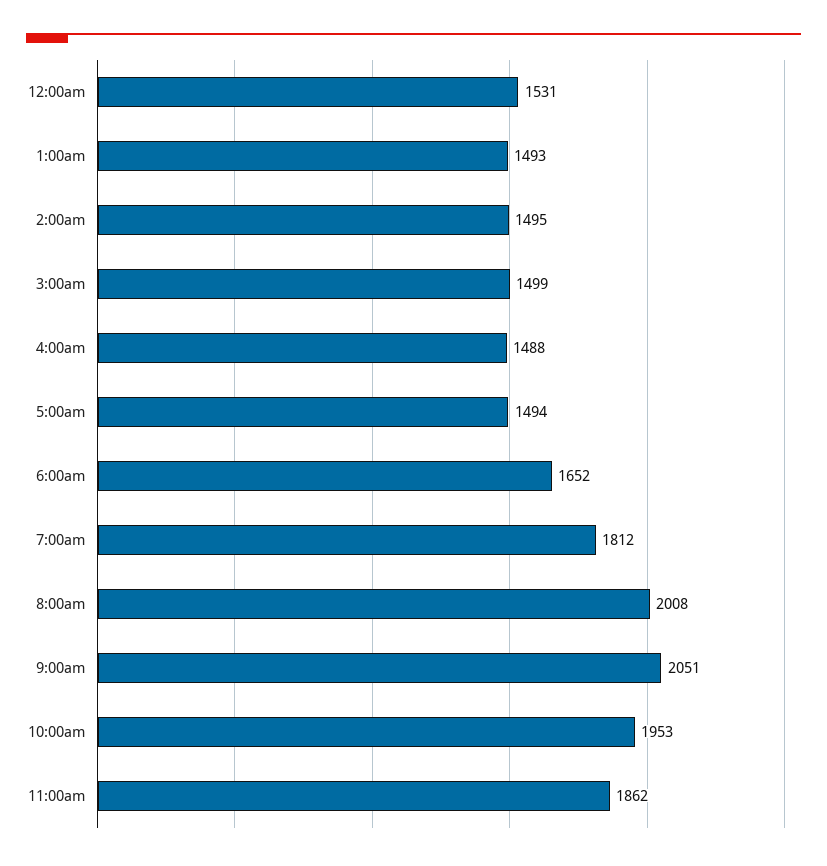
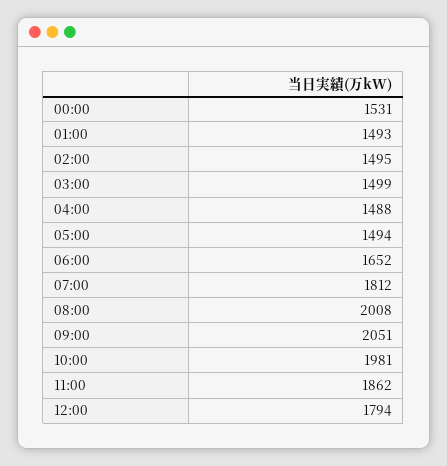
10:00am: 1953 -> 1981
12:00: none -> 1794

